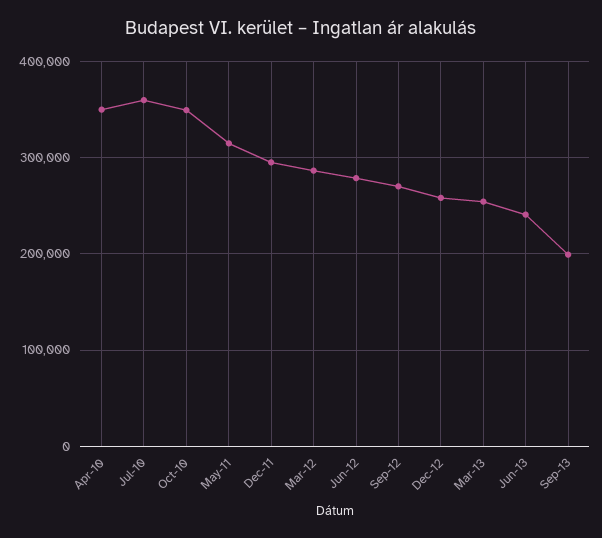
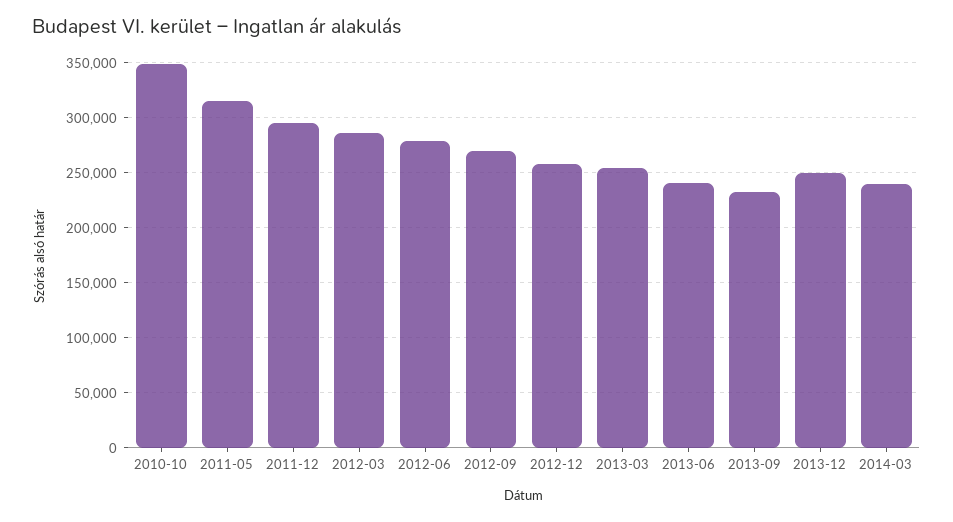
Apr-10: 350000 -> none
Jul-10: 360000 -> none
Sep-13: 200000 -> 230000
2013-12: none -> 250000
2014-03: none -> 240000

